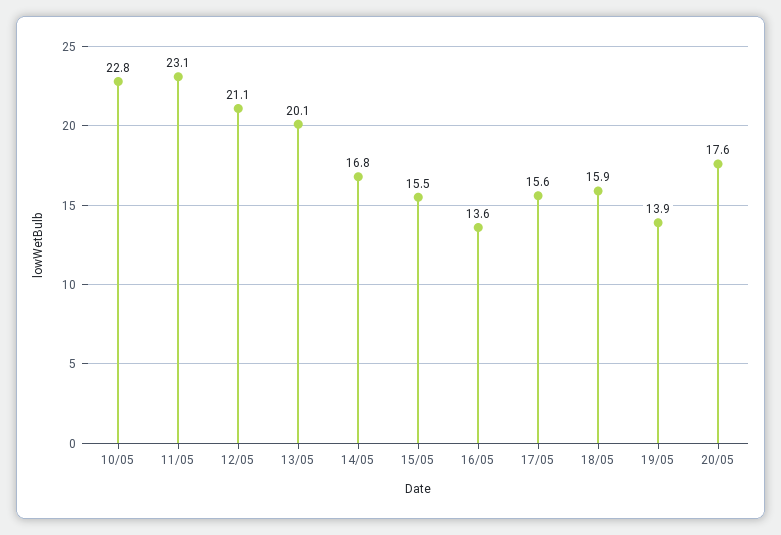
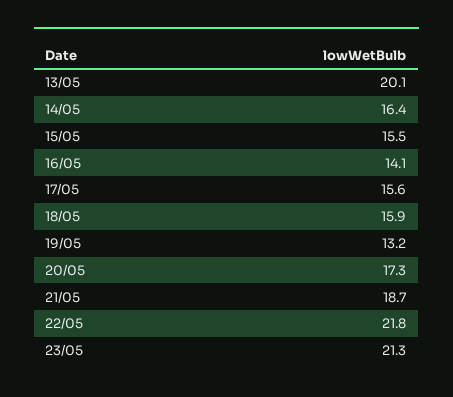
10/05: 22.8 -> none
11/05: 23.1 -> none
12/05: 21.1 -> none
14/05: 16.8 -> 16.4
16/05: 13.6 -> 14.1
19/05: 13.9 -> 13.2
20/05: 17.6 -> 17.3
21/05: none -> 18.7
22/05: none -> 21.8
23/05: none -> 21.3

